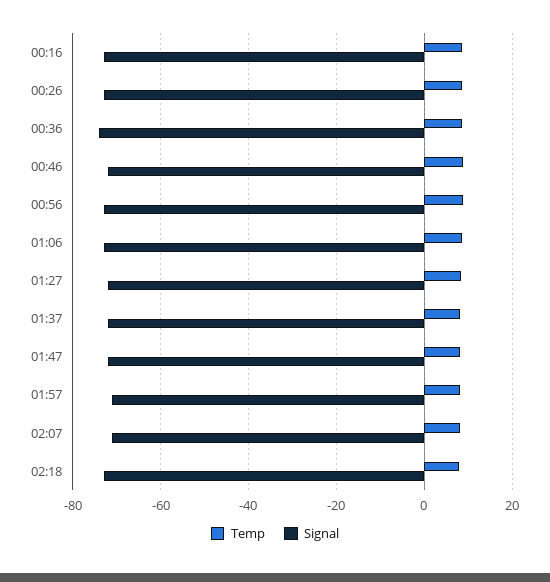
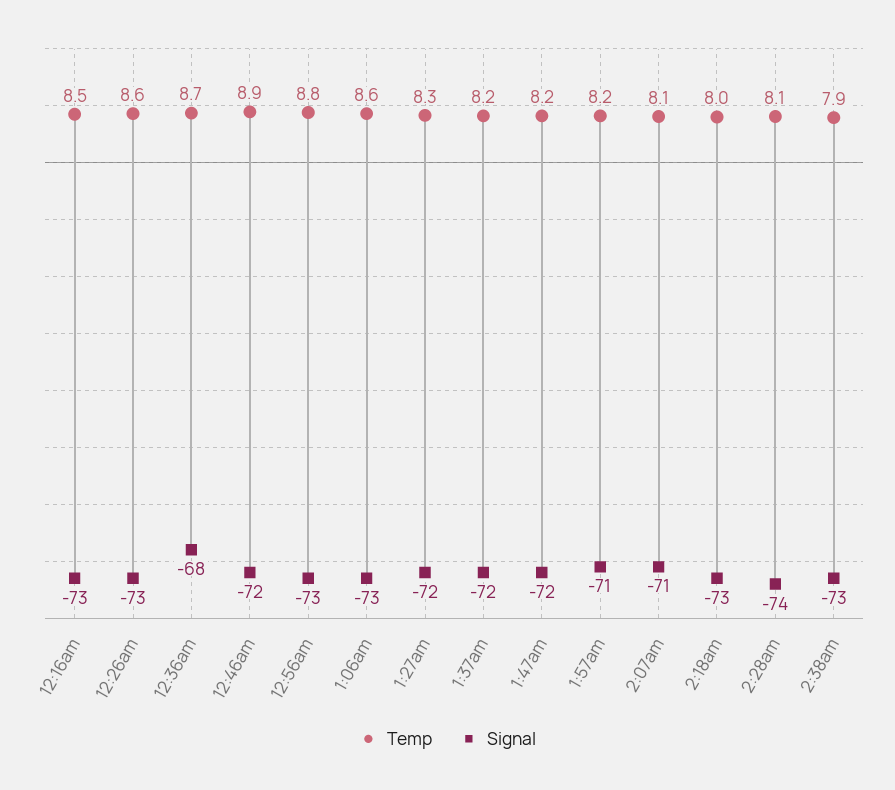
Signal, 00:36: -74 -> -68
Temp, 2:28am: none -> 8.1
Signal, 2:28am: none -> -74
Temp, 2:38am: none -> 7.9
Signal, 2:38am: none -> -73

